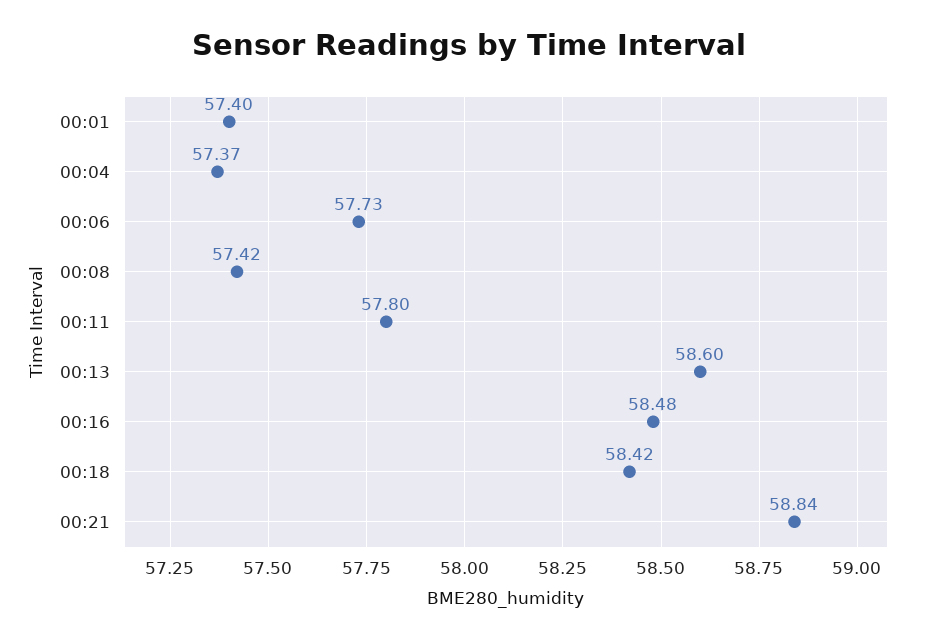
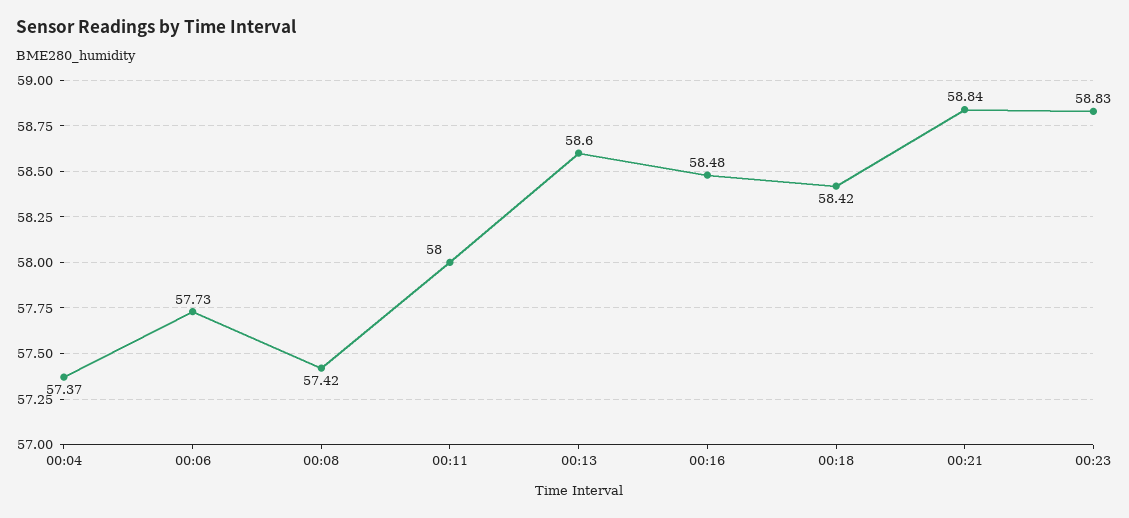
00:01: 57.4 -> none
00:11: 57.8 -> 58
00:23: none -> 58.83

